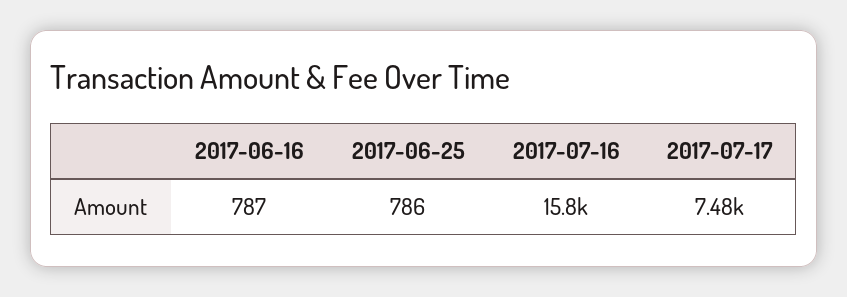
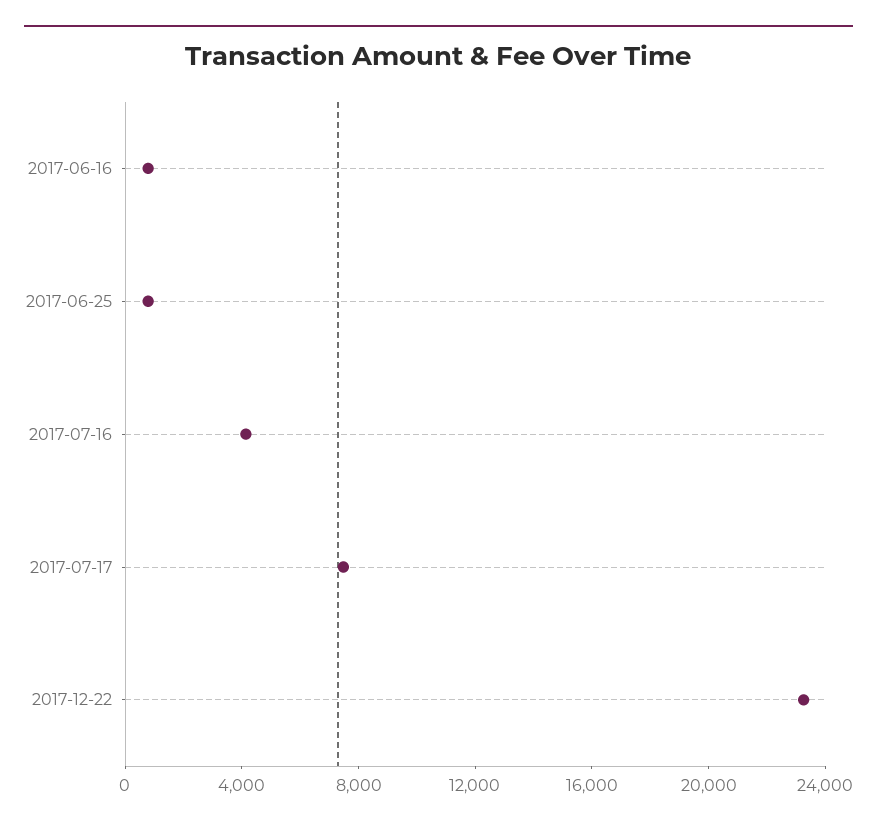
2017-07-16: 15800 -> 4000
2017-12-22: none -> 23000

